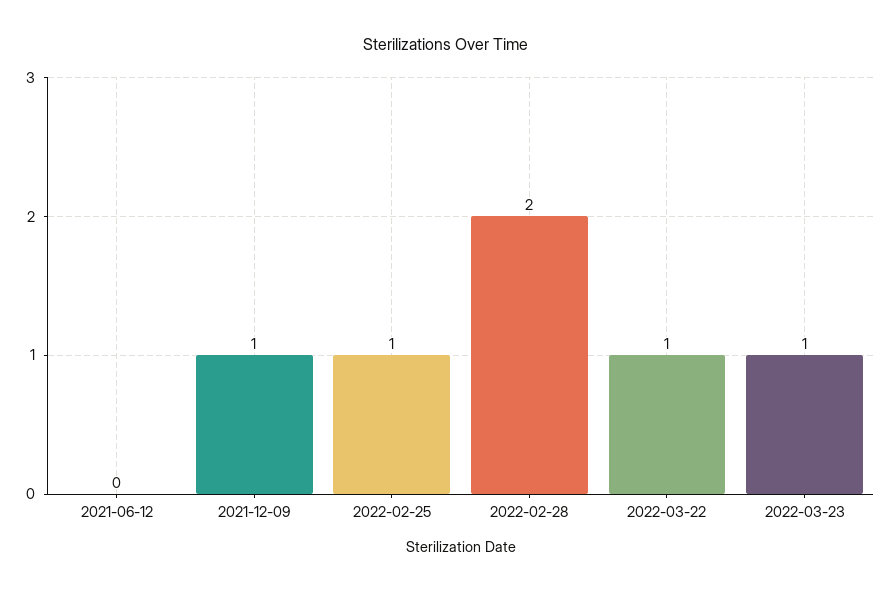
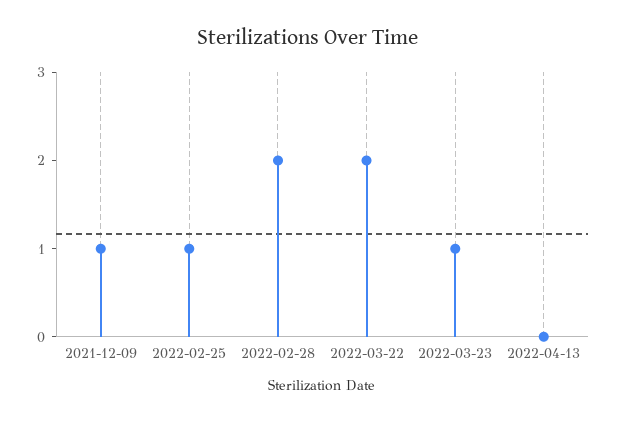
2021-06-12: 0 -> none
2022-03-22: 1 -> 2
2022-04-13: none -> 0

